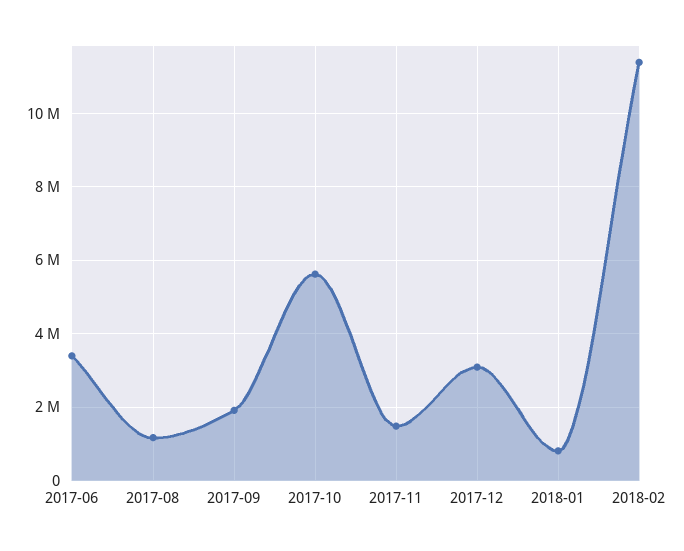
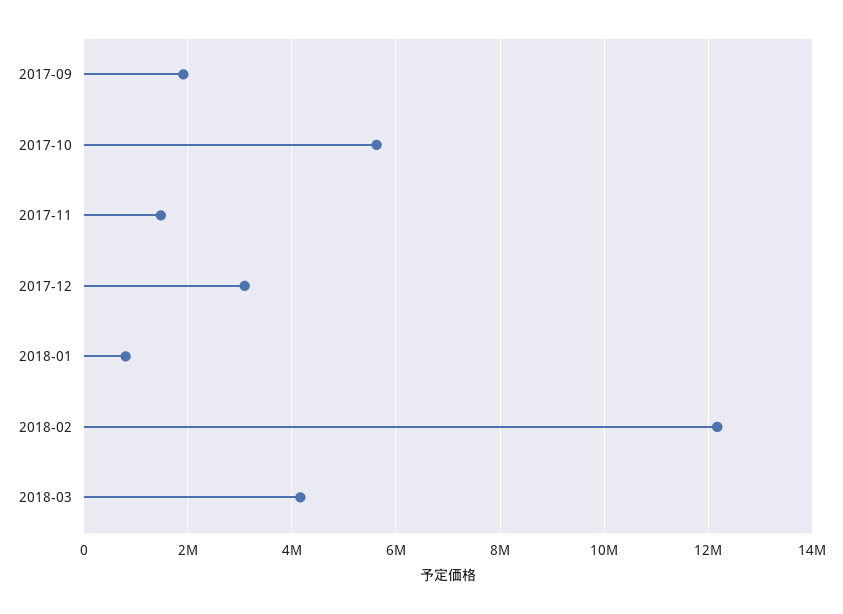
2017-06: 3400000 -> none
2017-08: 1200000 -> none
2018-02: 11400000 -> 12200000
2018-03: none -> 4200000

